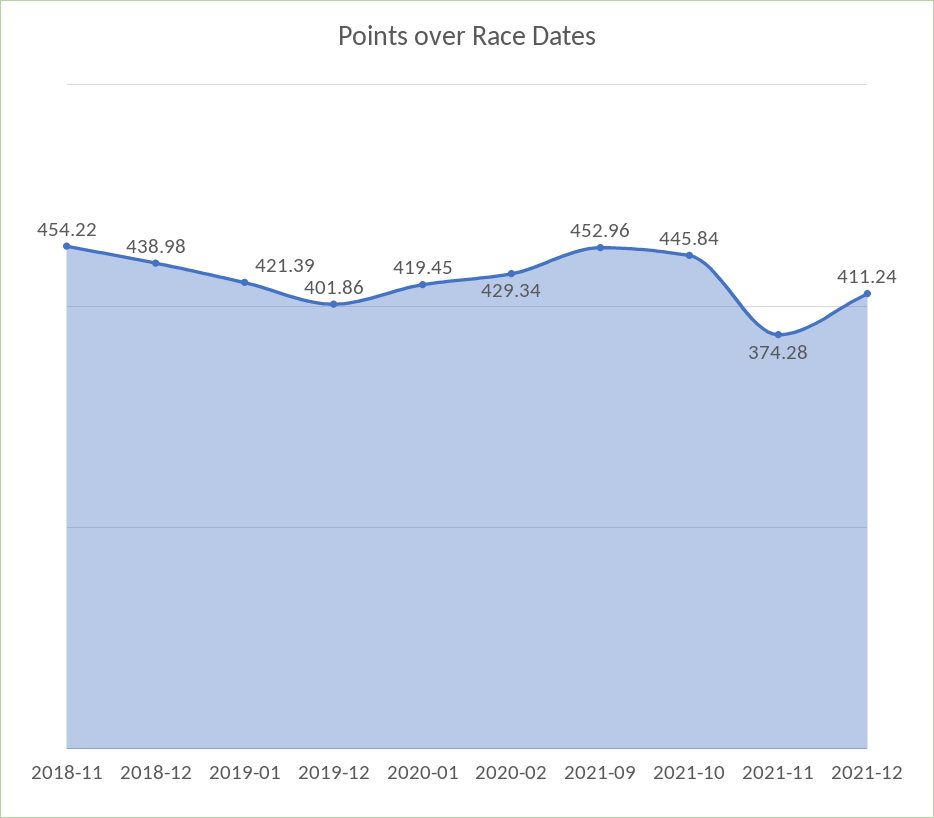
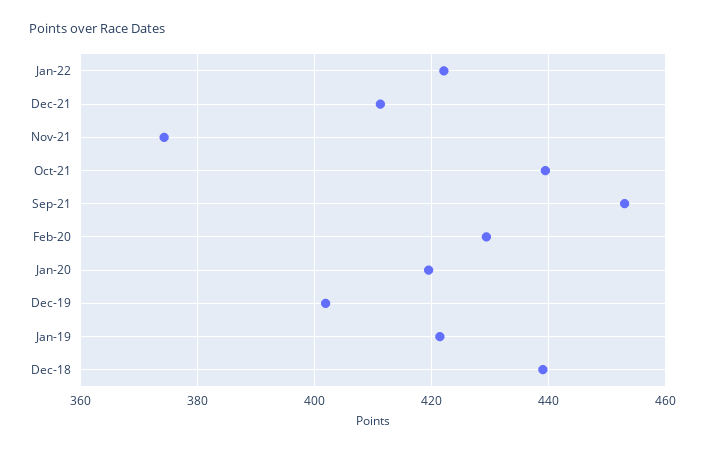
2018-11: 454.22 -> none
2021-10: 445.84 -> 440
Jan-22: none -> 422

